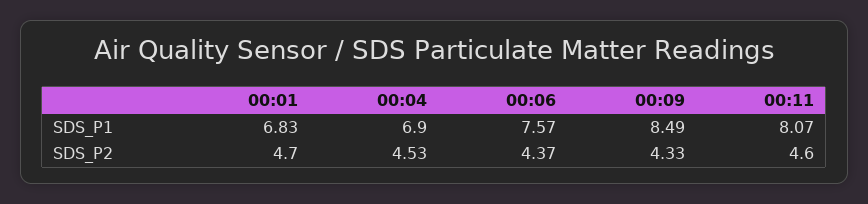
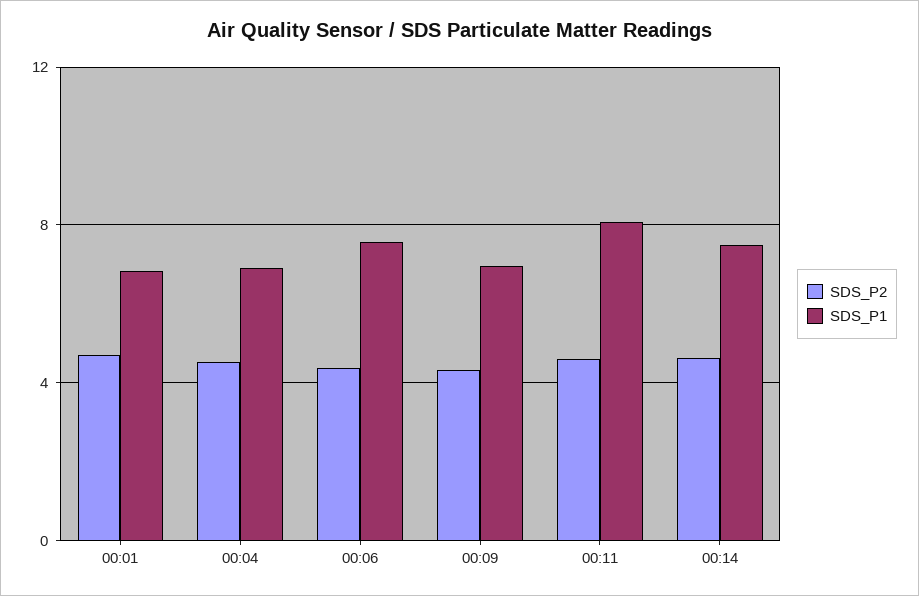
SDS_P1, 00:09: 8.49 -> 7
SDS_P2, 00:14: none -> 4.5
SDS_P1, 00:14: none -> 7.5

